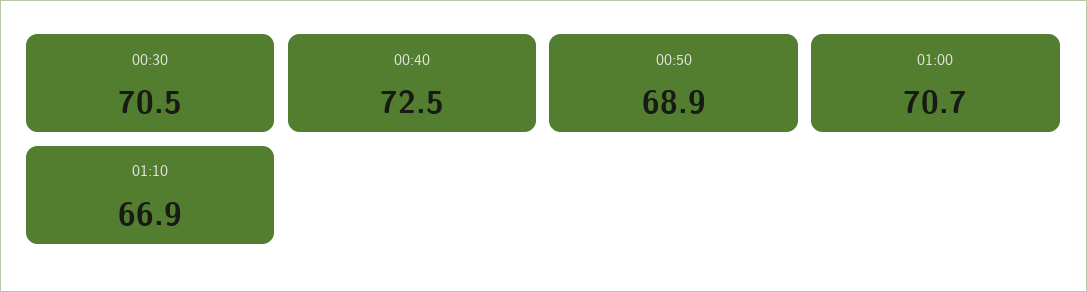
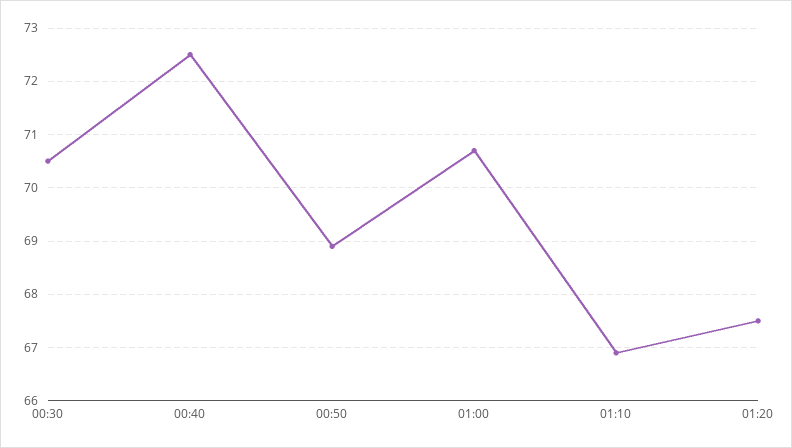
01:20: none -> 67.5

